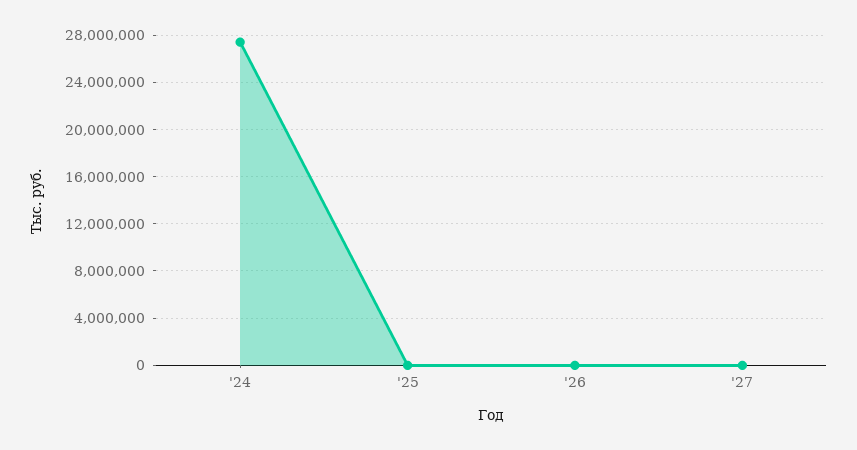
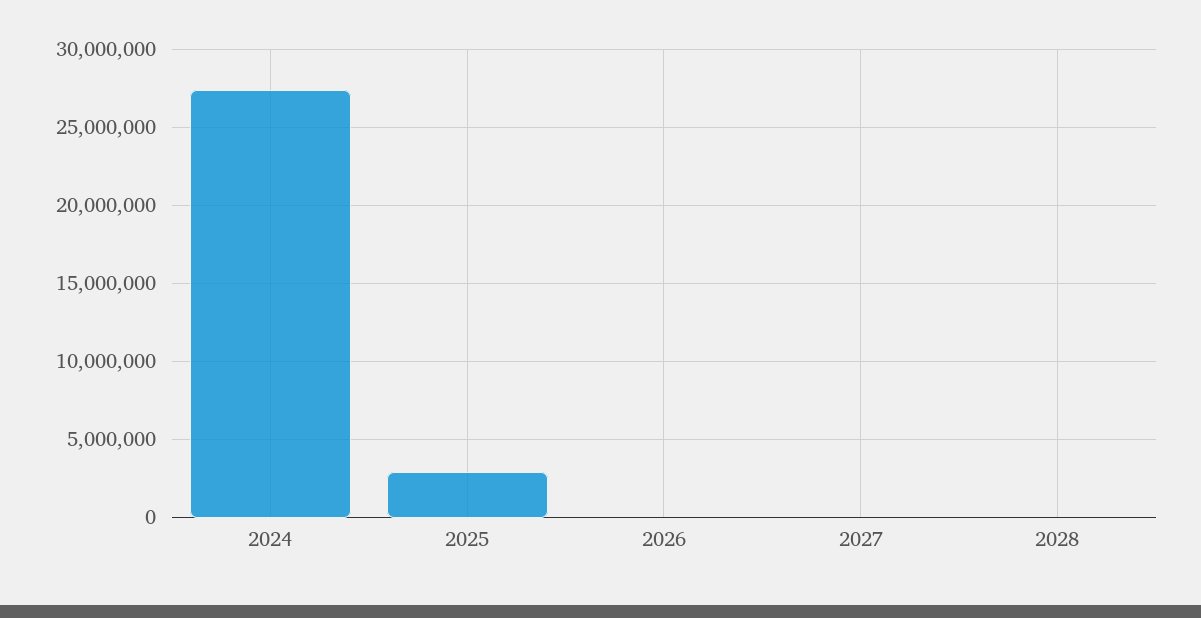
'25: 0 -> 3000000
2028: none -> 0

